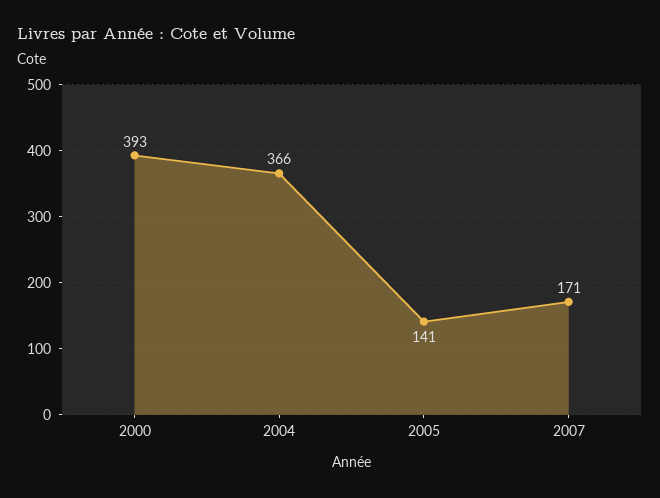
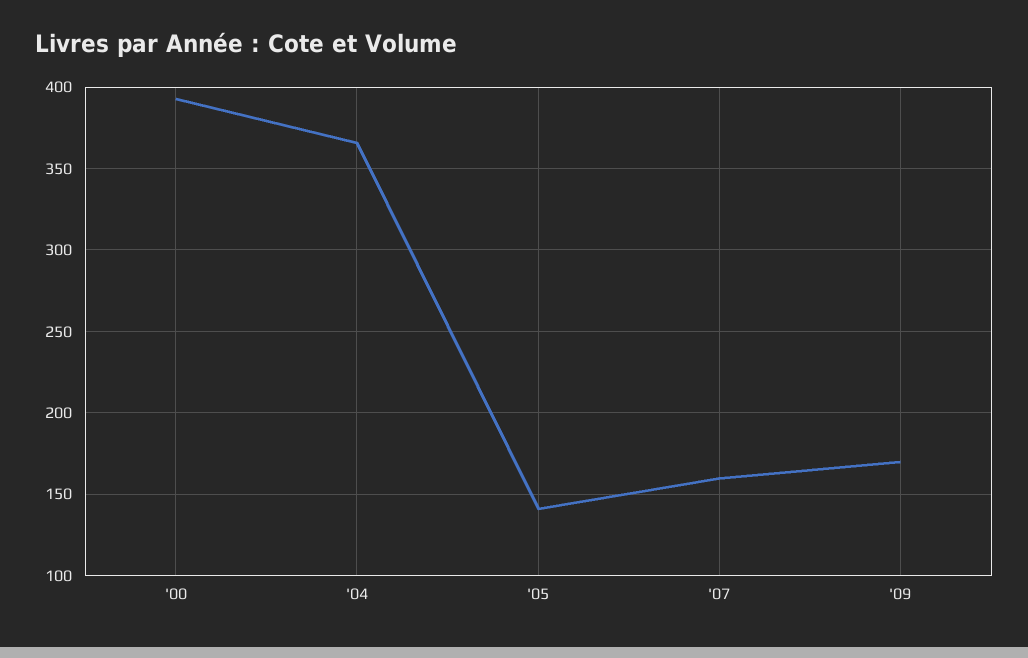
2007: 171 -> 160
'09: none -> 170

